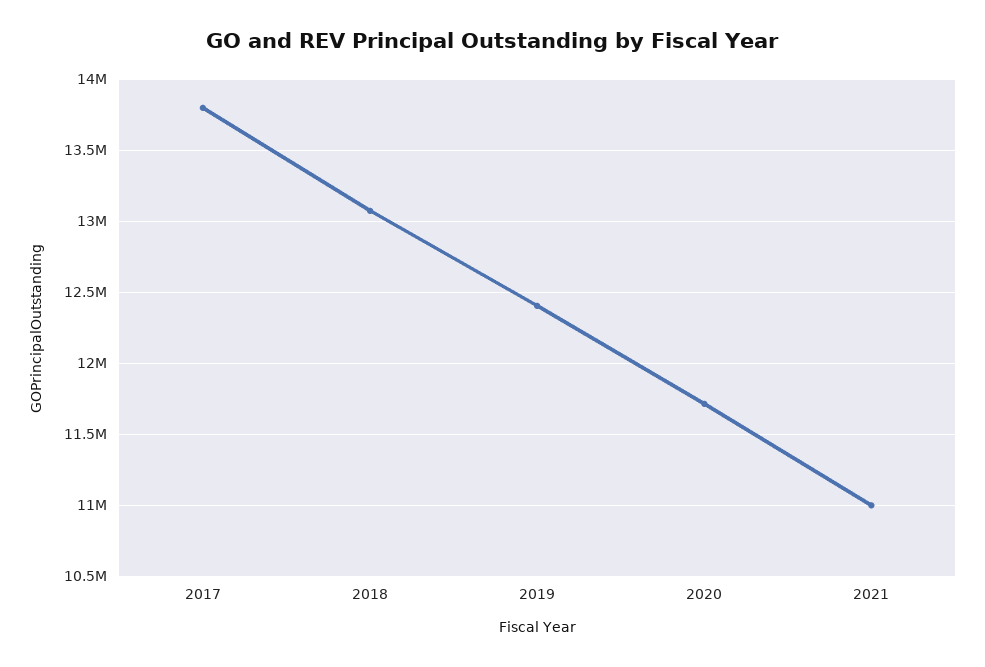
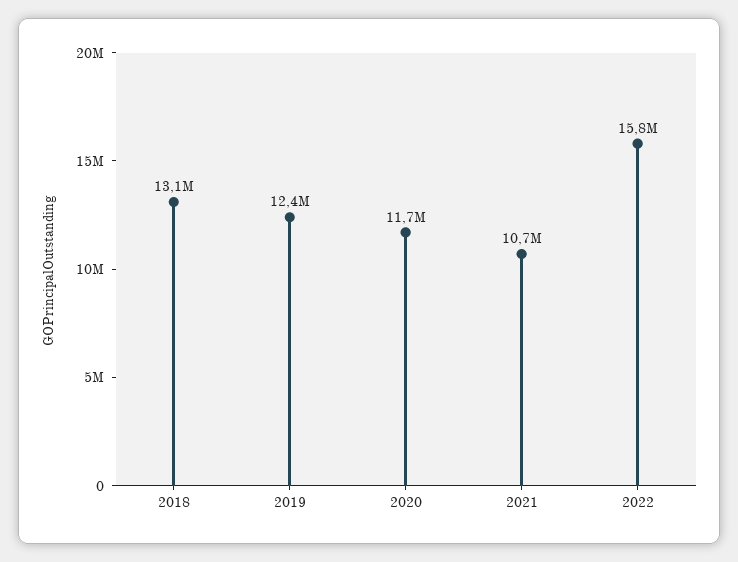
2017: 13800000 -> none
2021: 11000000 -> 10700000
2022: none -> 15800000

